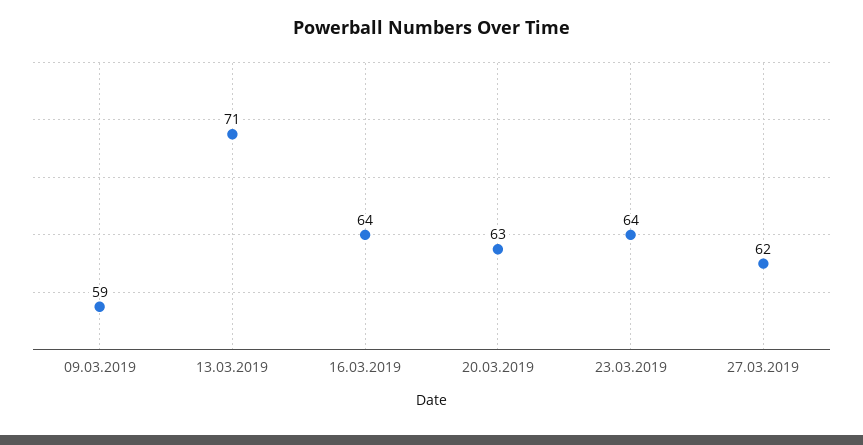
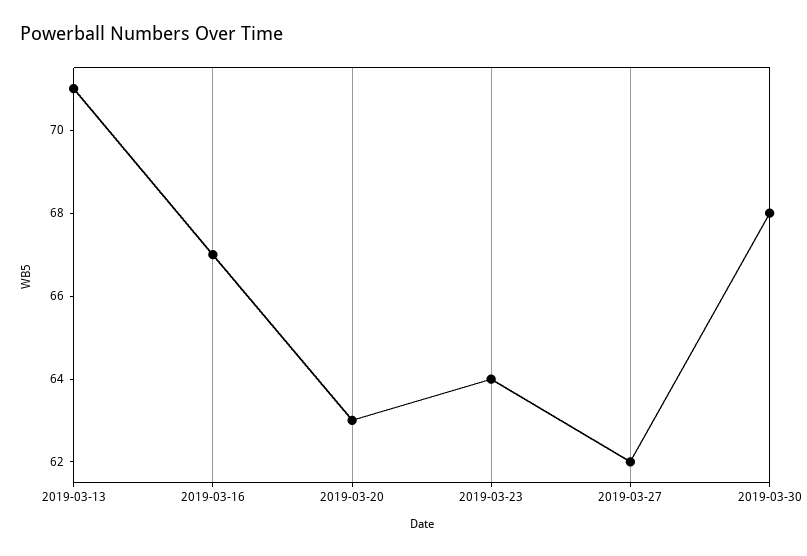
09.03.2019: 59 -> none
16.03.2019: 64 -> 67
2019-03-30: none -> 68

